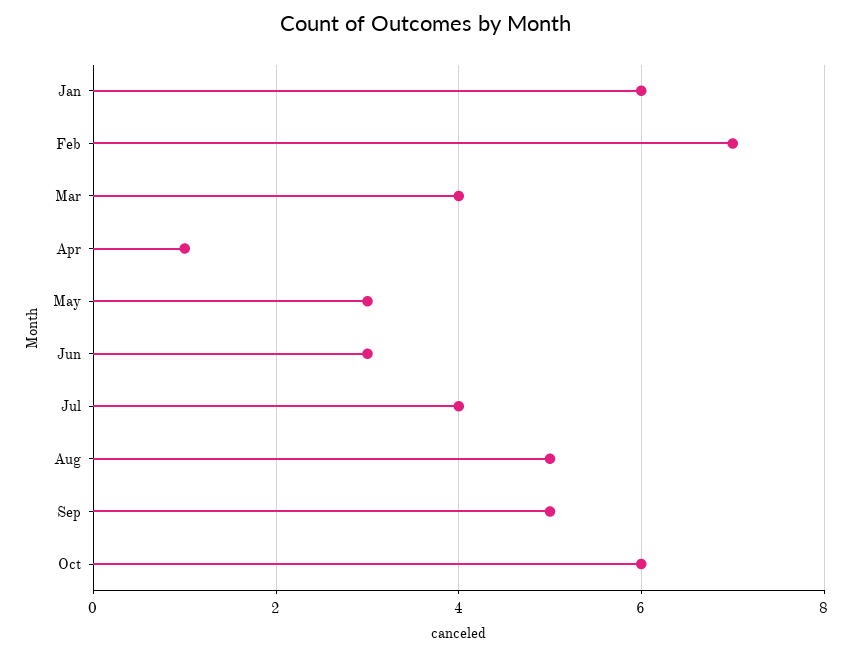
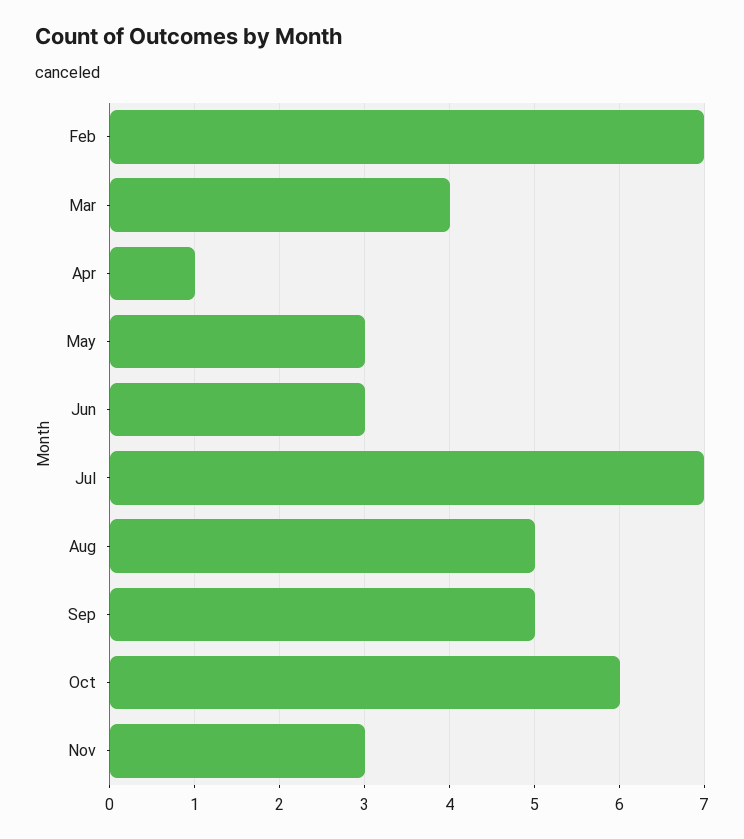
Jan: 6 -> none
Jul: 4 -> 7
Nov: none -> 3

